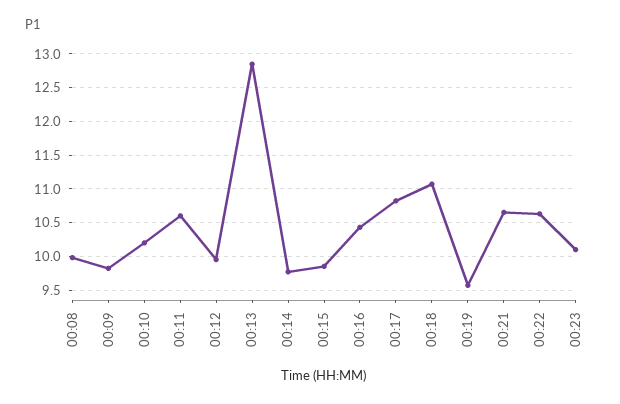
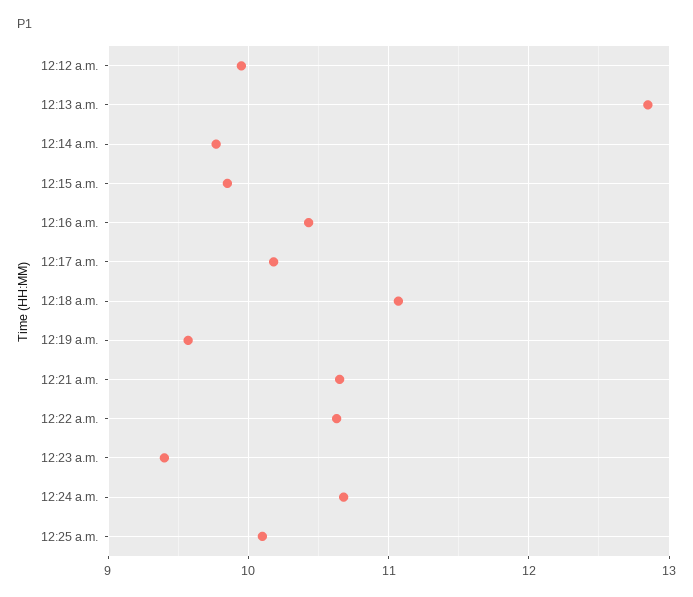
00:08: 10 -> none
00:09: 9.8 -> none
00:10: 10.2 -> none
00:11: 10.6 -> none
00:17: 10.8 -> 10.2
00:23: 10.1 -> 9.4
12:24 a.m.: none -> 10.7
12:25 a.m.: none -> 10.1

